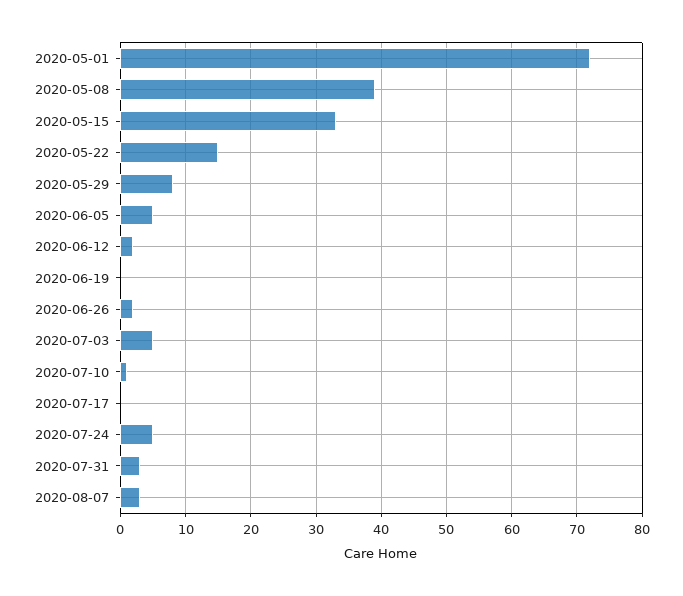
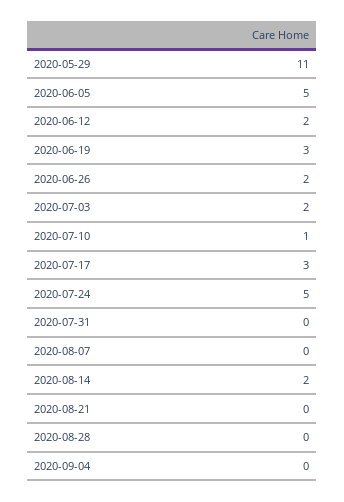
2020-05-01: 72 -> none
2020-05-08: 39 -> none
2020-05-15: 33 -> none
2020-05-22: 15 -> none
2020-05-29: 8 -> 11
2020-06-19: 0 -> 3
2020-07-03: 5 -> 2
2020-07-17: 0 -> 3
2020-07-31: 3 -> 0
2020-08-07: 3 -> 0
2020-08-14: none -> 2
2020-08-21: none -> 0
2020-08-28: none -> 0
2020-09-04: none -> 0

